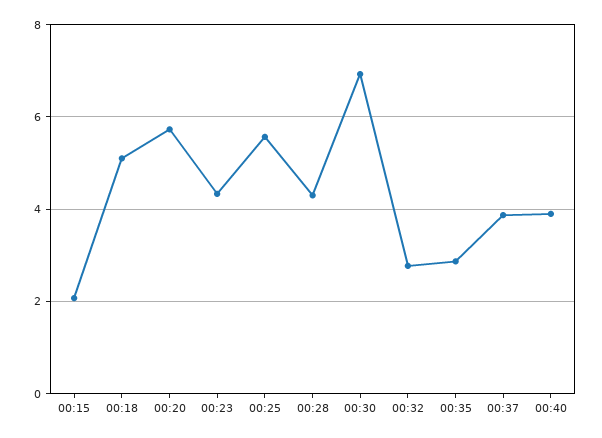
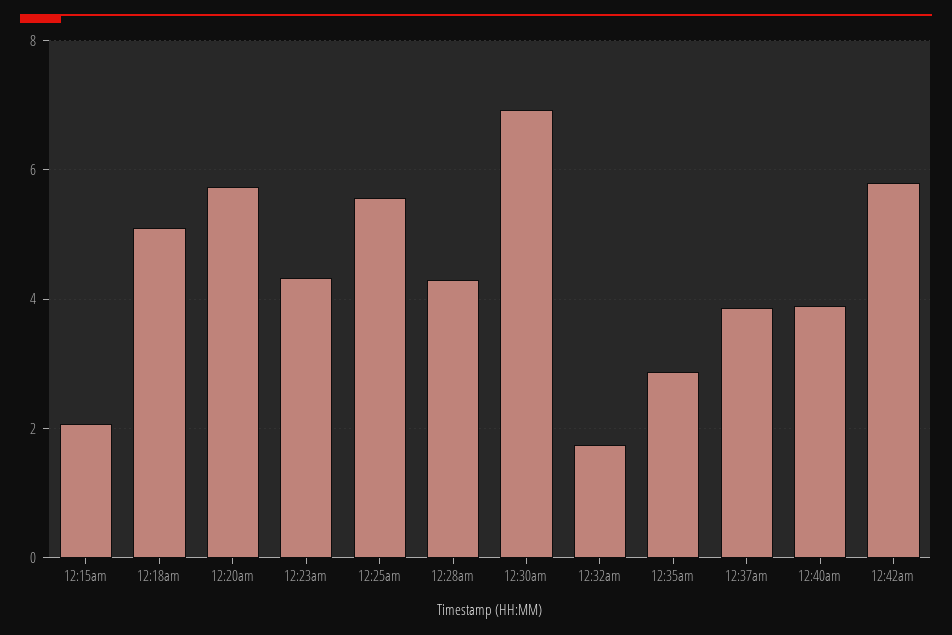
00:32: 2.8 -> 1.8
12:42am: none -> 5.8

